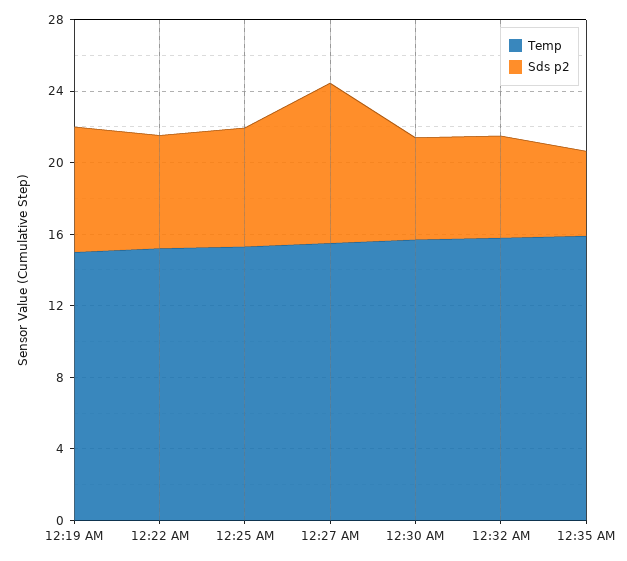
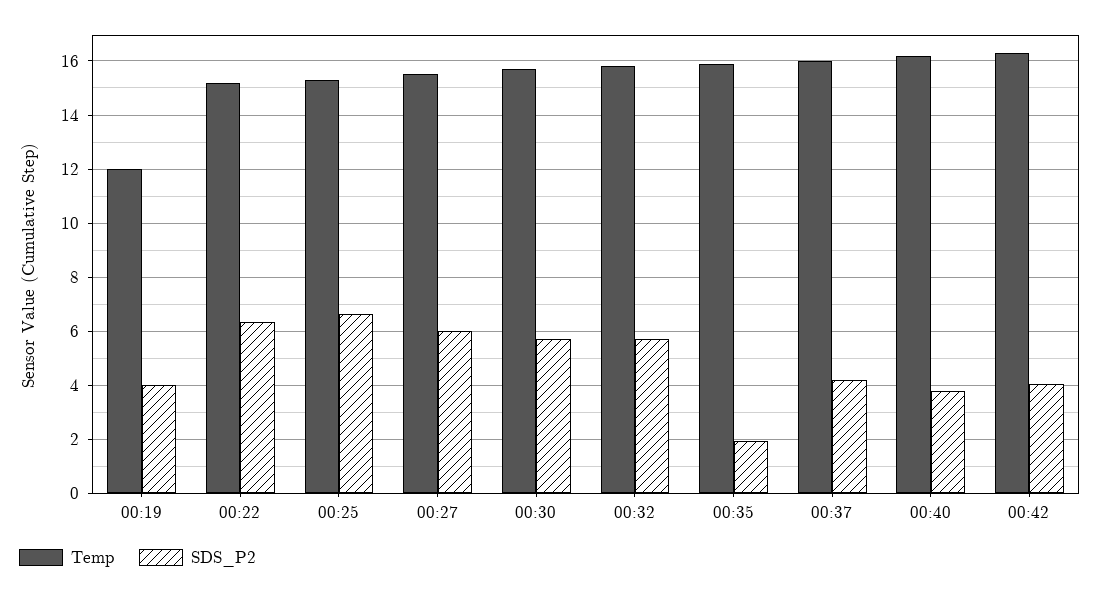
Temp, 12:19 AM: 15 -> 12
Sds p2, 12:19 AM: 7 -> 4
Sds p2, 12:27 AM: 9 -> 6
Sds p2, 12:35 AM: 5 -> 2
Temp, 00:37: none -> 16
Sds p2, 00:37: none -> 4.25
Temp, 00:40: none -> 16.25
Sds p2, 00:40: none -> 3.75
Temp, 00:42: none -> 16.25
Sds p2, 00:42: none -> 4

